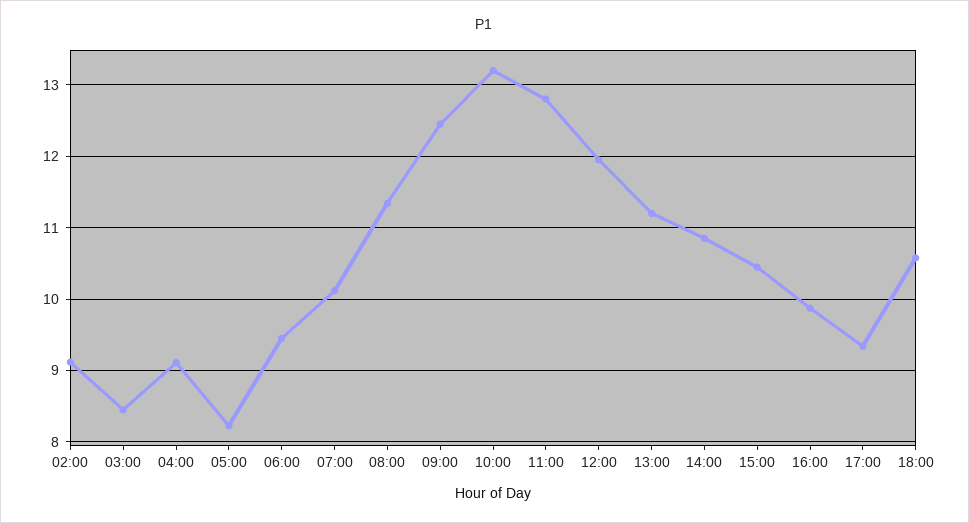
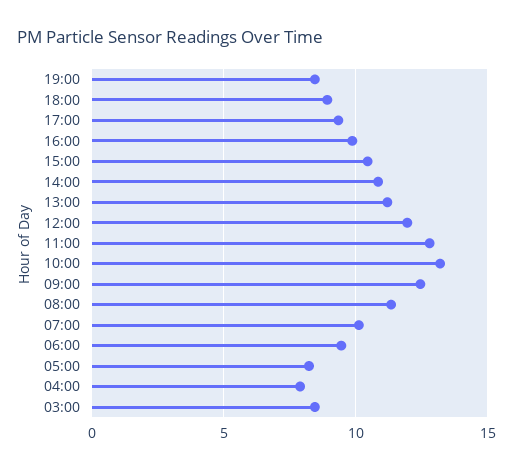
02:00: 9.1 -> none
04:00: 9.1 -> 8
18:00: 10.6 -> 9
19:00: none -> 8.5

